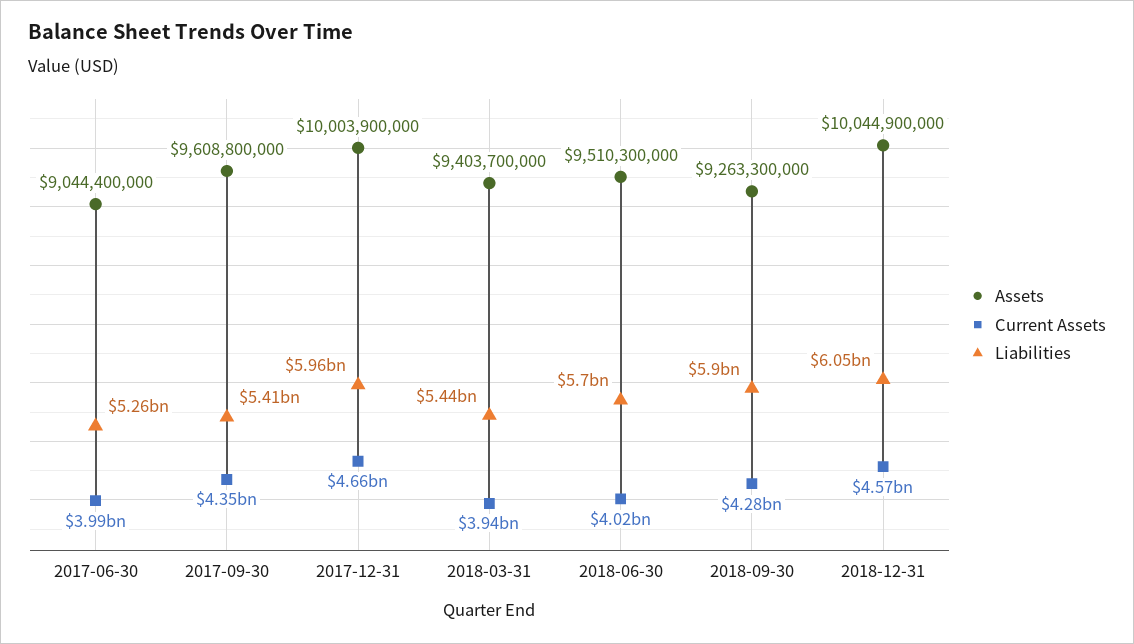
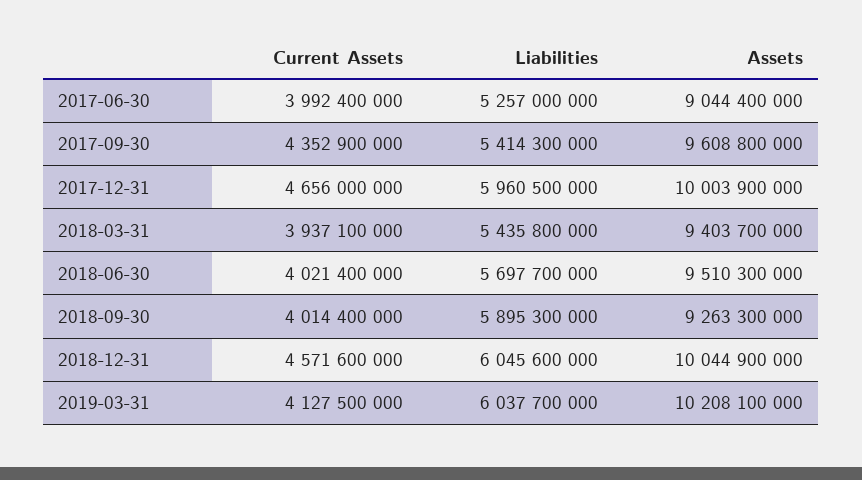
Current Assets, 2018-09-30: 4280000000 -> 4014400000
Current Assets, 2019-03-31: none -> 4127500000
Liabilities, 2019-03-31: none -> 6037700000
Assets, 2019-03-31: none -> 10208100000

